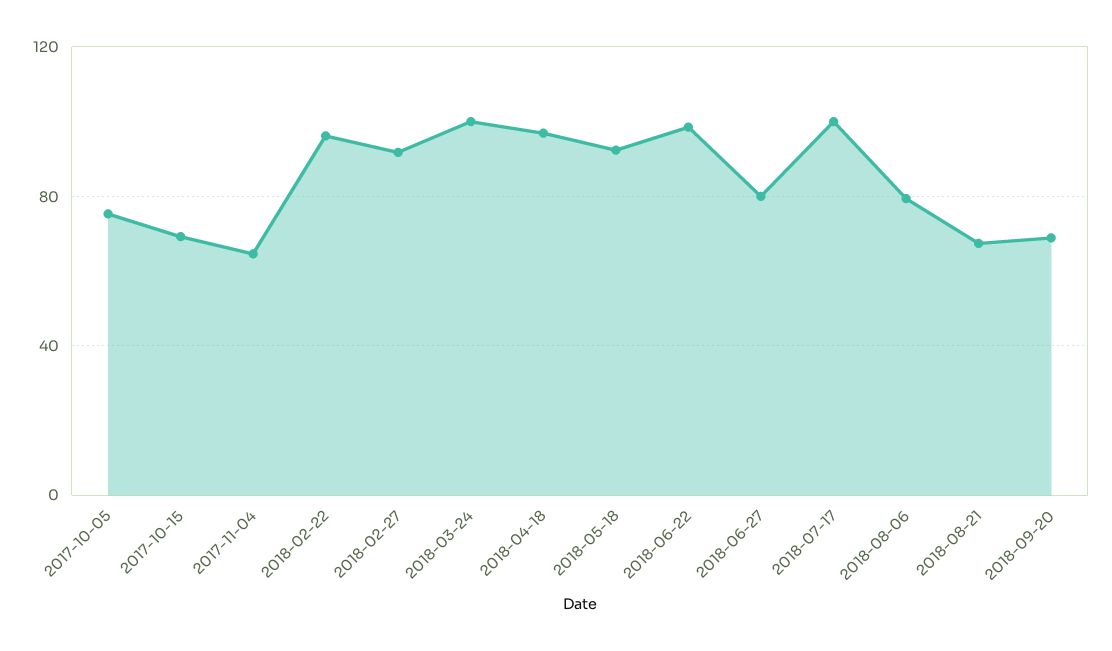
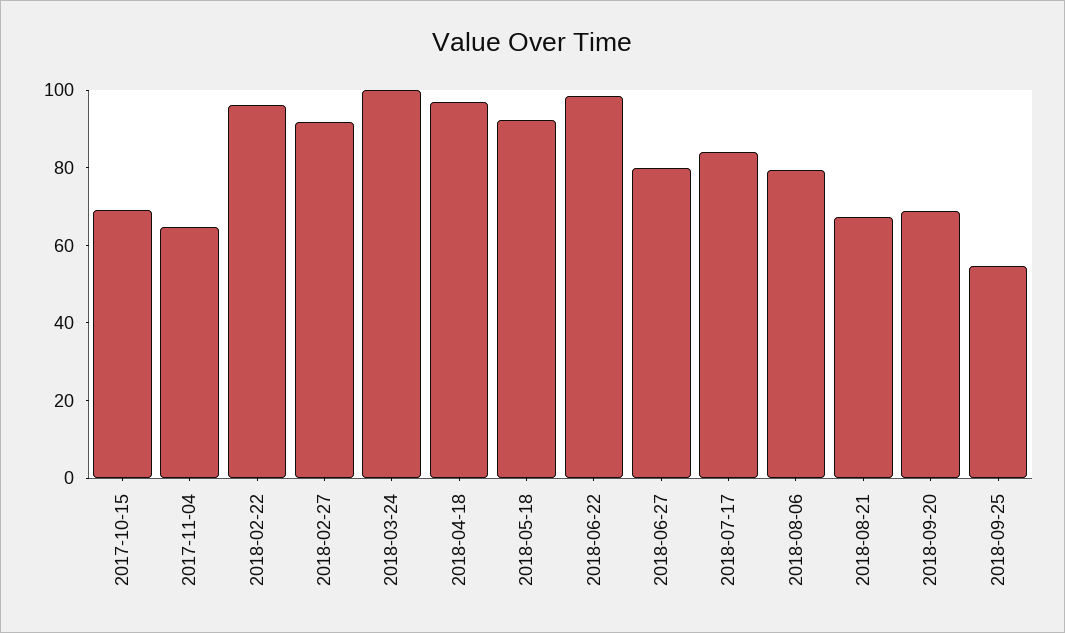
2017-10-05: 75 -> none
2018-07-17: 100 -> 85
2018-09-25: none -> 55

